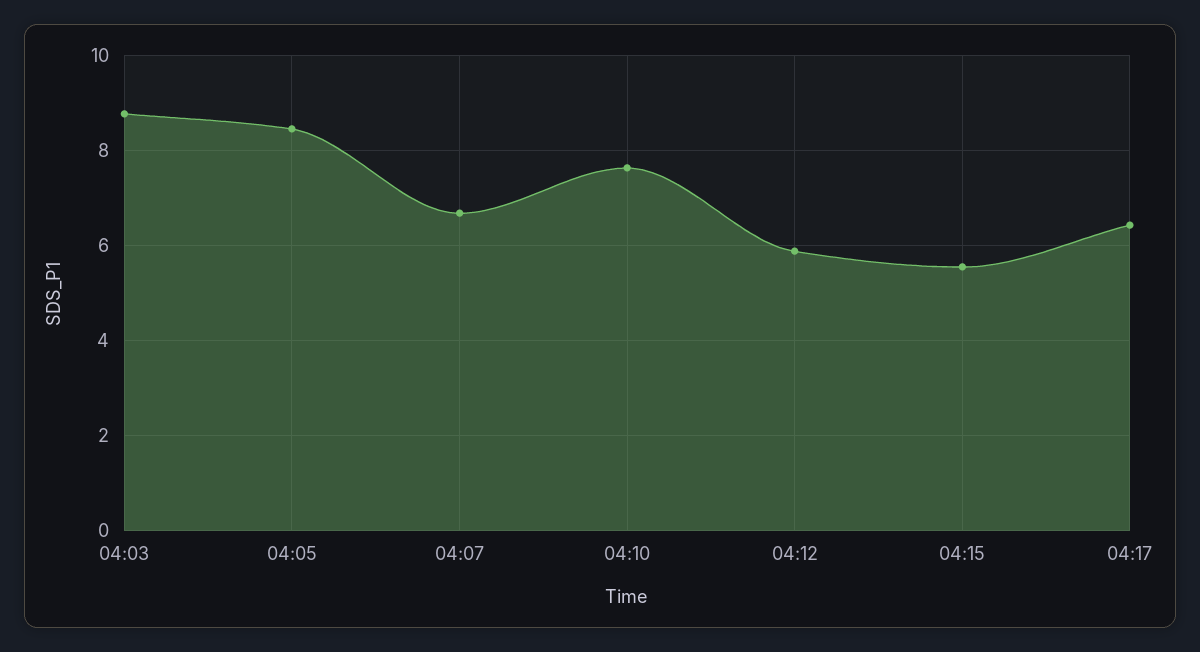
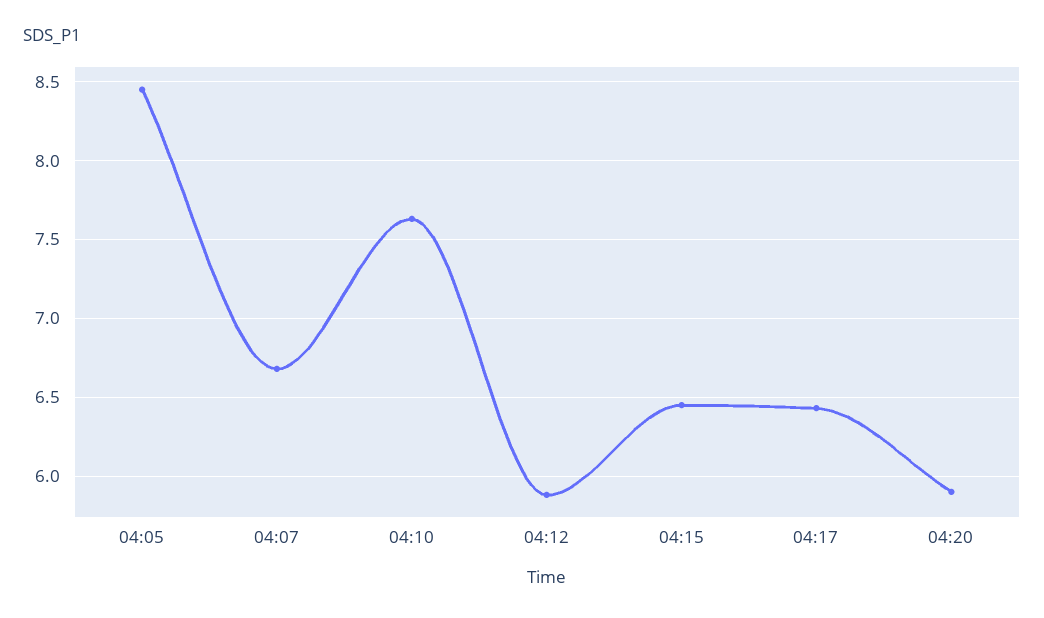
04:03: 8.8 -> none
04:15: 5.6 -> 6.45
04:20: none -> 5.9

